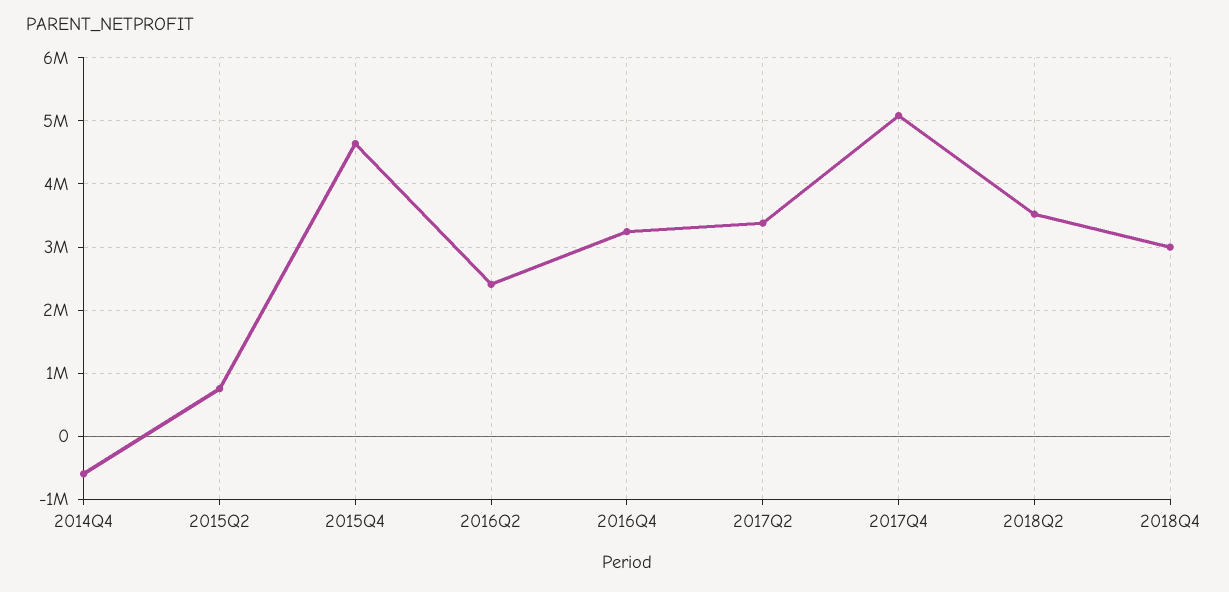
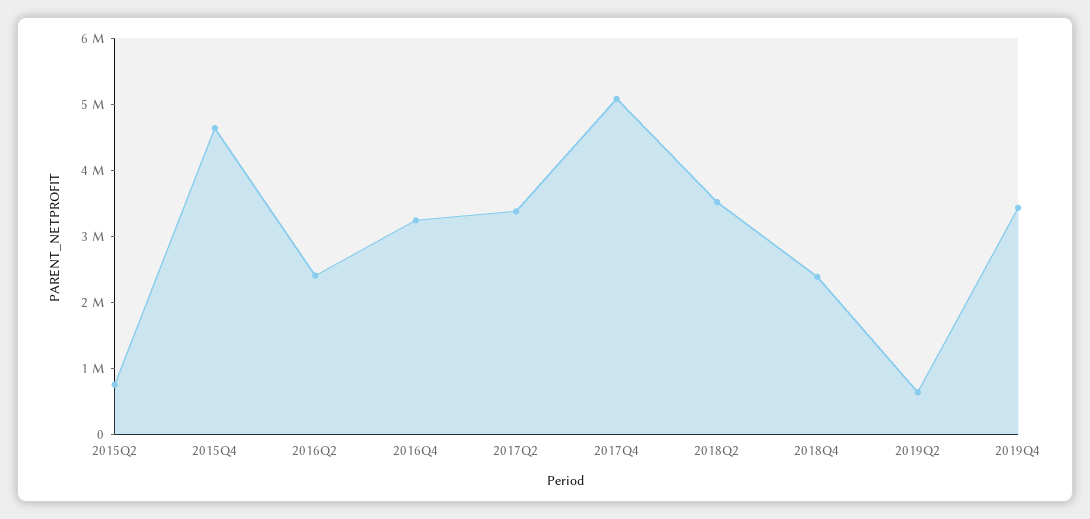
2014Q4: -600000 -> none
2018Q4: 3000000 -> 2400000
2019Q2: none -> 600000
2019Q4: none -> 3400000

